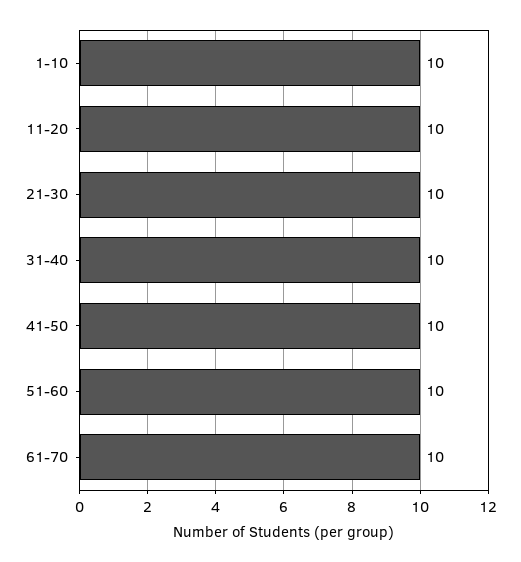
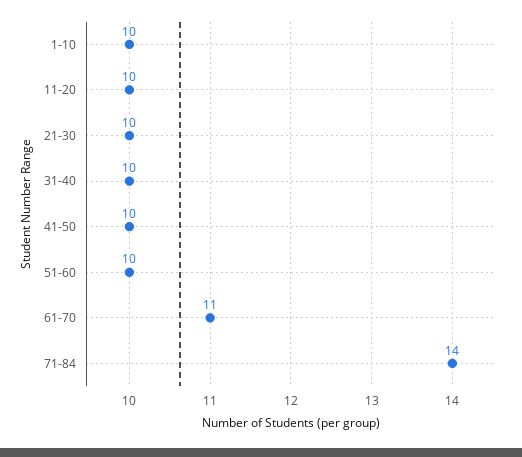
61-70: 10 -> 11
71-84: none -> 14

